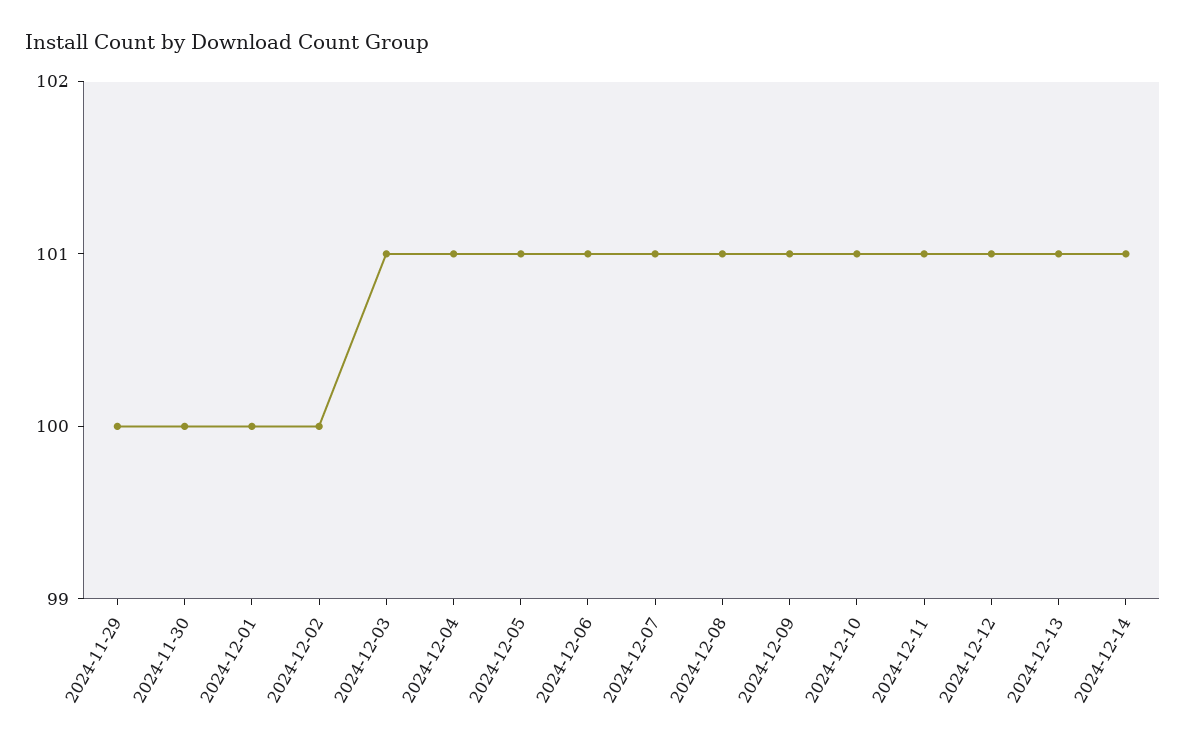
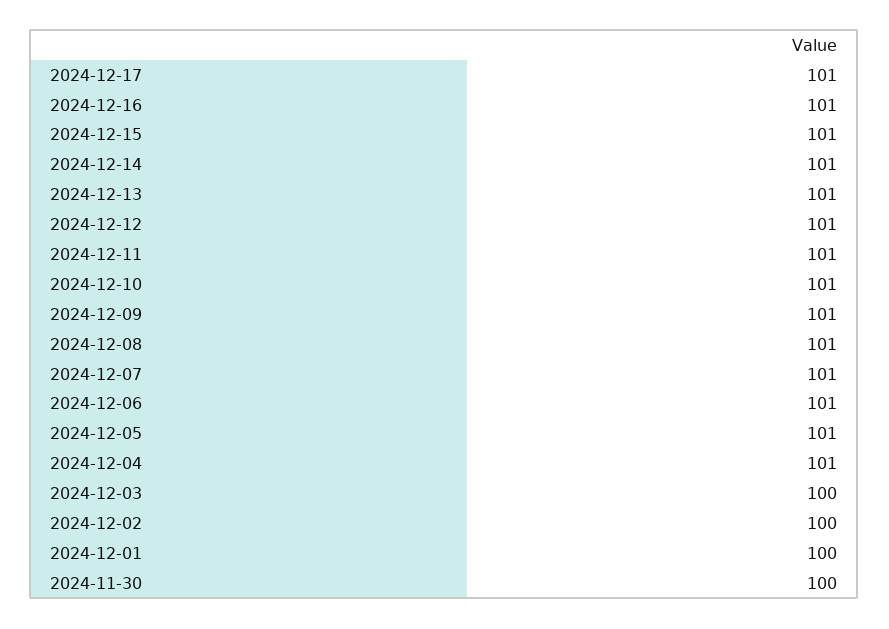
2024-11-29: 100 -> none
2024-12-03: 101 -> 100
2024-12-17: none -> 101
2024-12-16: none -> 101
2024-12-15: none -> 101

